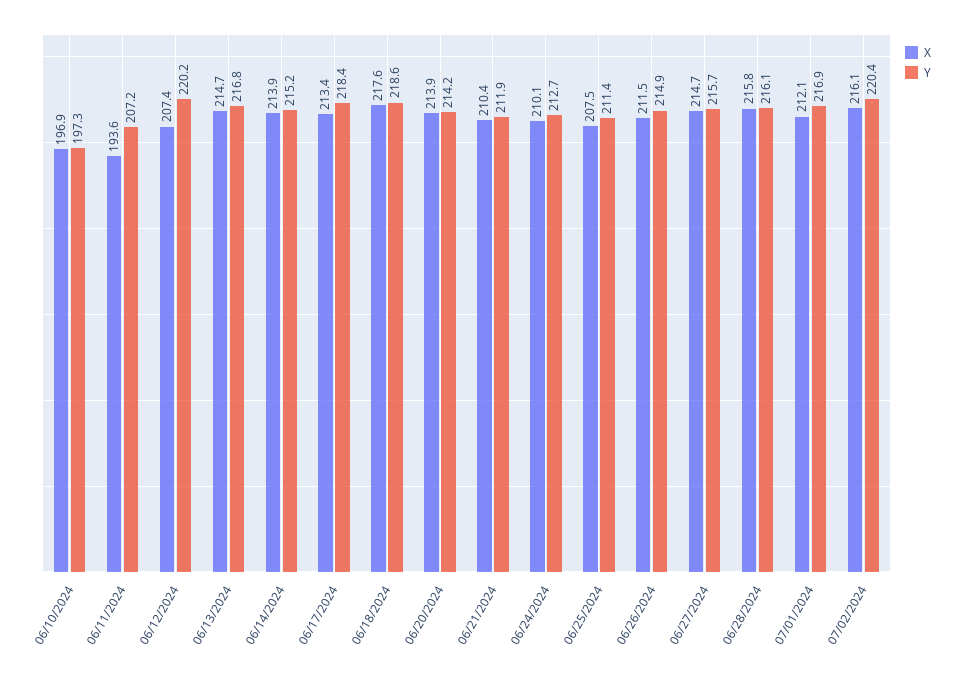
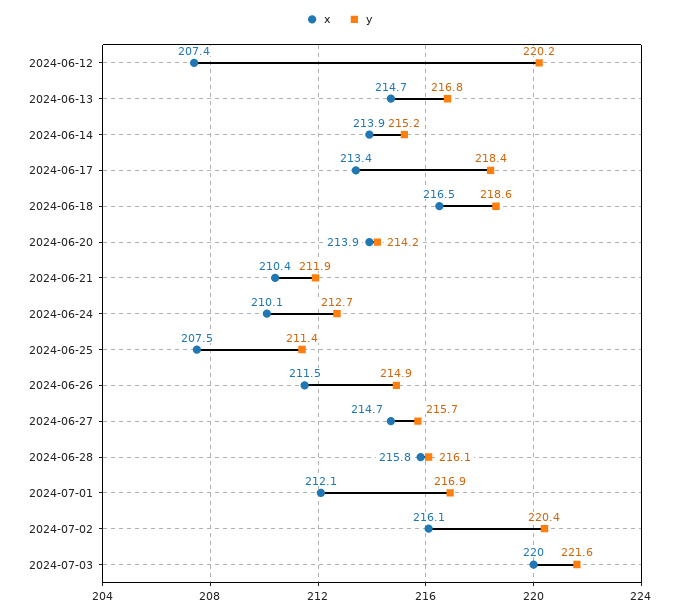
X, 06/10/2024: 196.9 -> none
Y, 06/10/2024: 197.3 -> none
X, 06/11/2024: 193.6 -> none
Y, 06/11/2024: 207.2 -> none
X, 06/18/2024: 217.6 -> 216.5
X, 2024-07-03: none -> 220
Y, 2024-07-03: none -> 221.6

